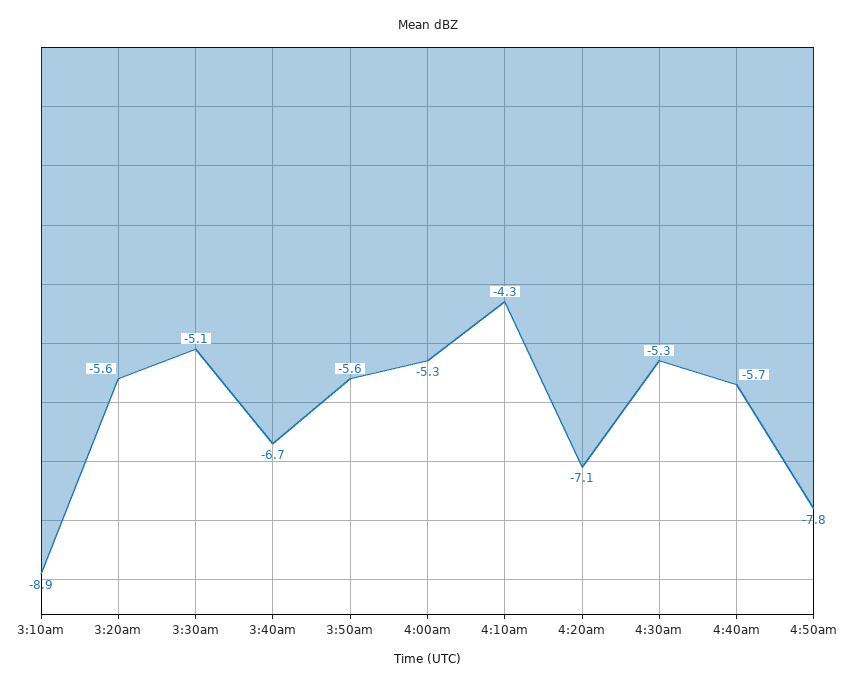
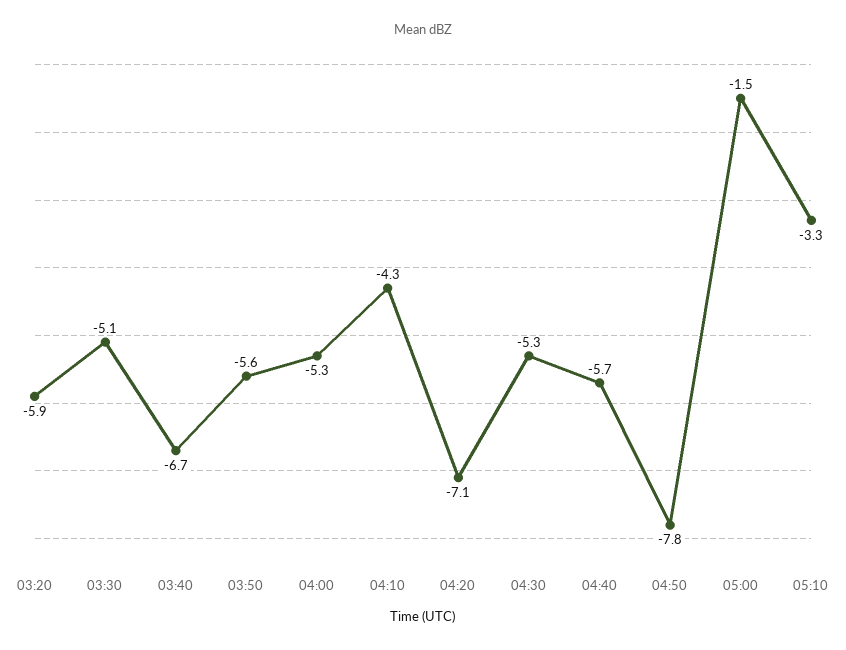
3:10am: -8.9 -> none
3:20am: -5.6 -> -5.9
05:00: none -> -1.5
05:10: none -> -3.3

